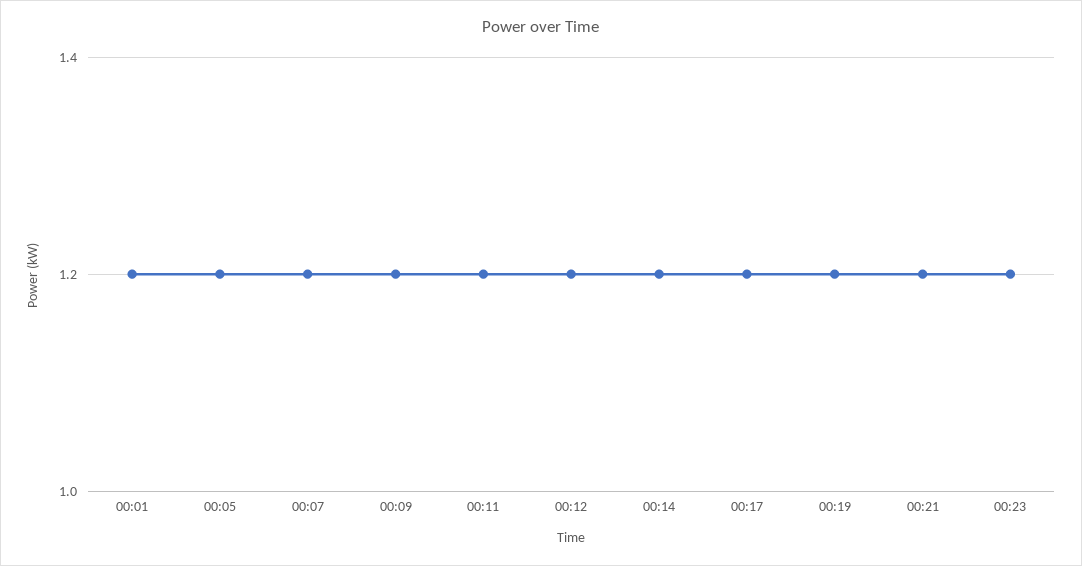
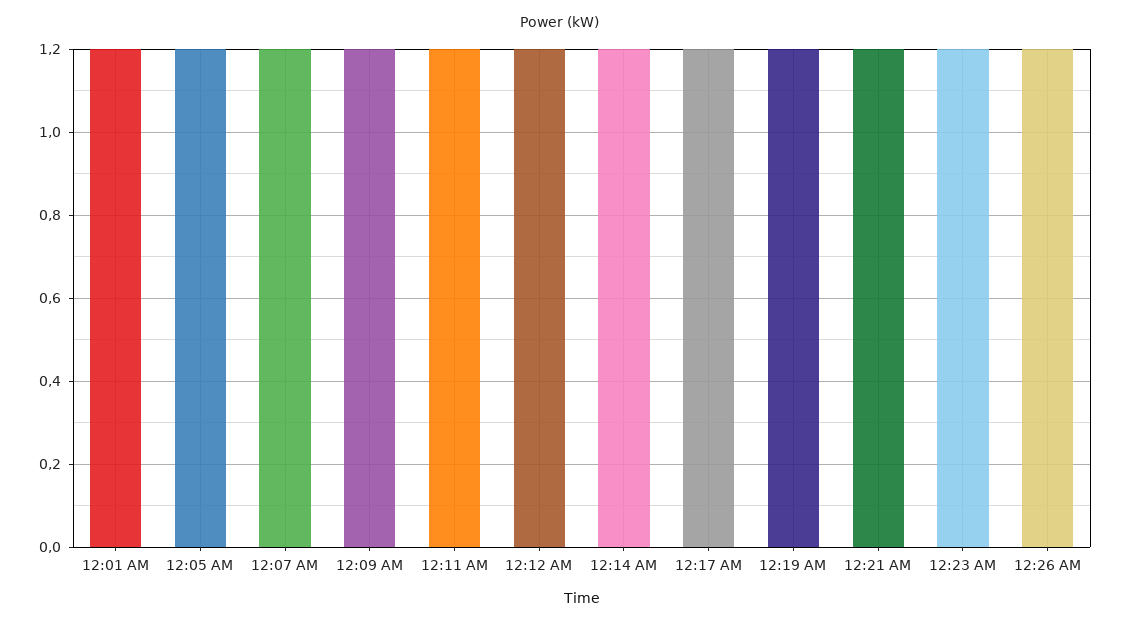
12:26 AM: none -> 1.2

